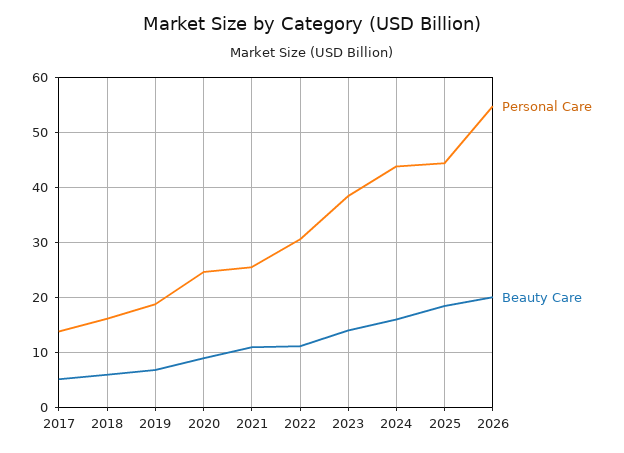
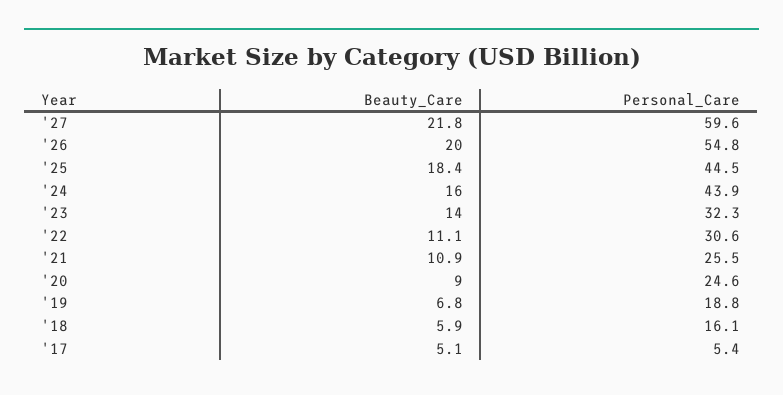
Personal Care, 2017: 14 -> 5.4
Personal Care, 2023: 38 -> 32.3
Beauty Care, '27: none -> 21.8
Personal Care, '27: none -> 59.6

